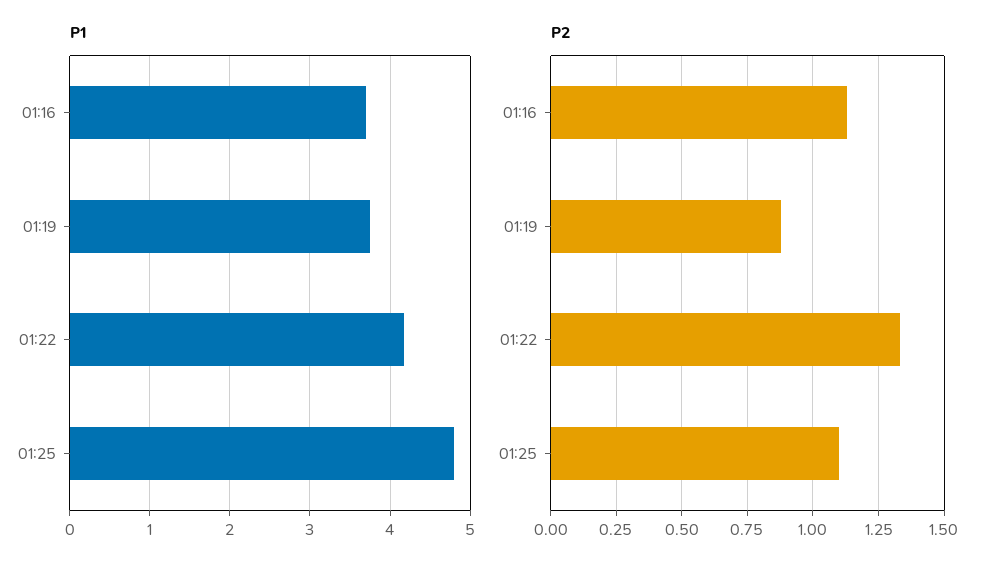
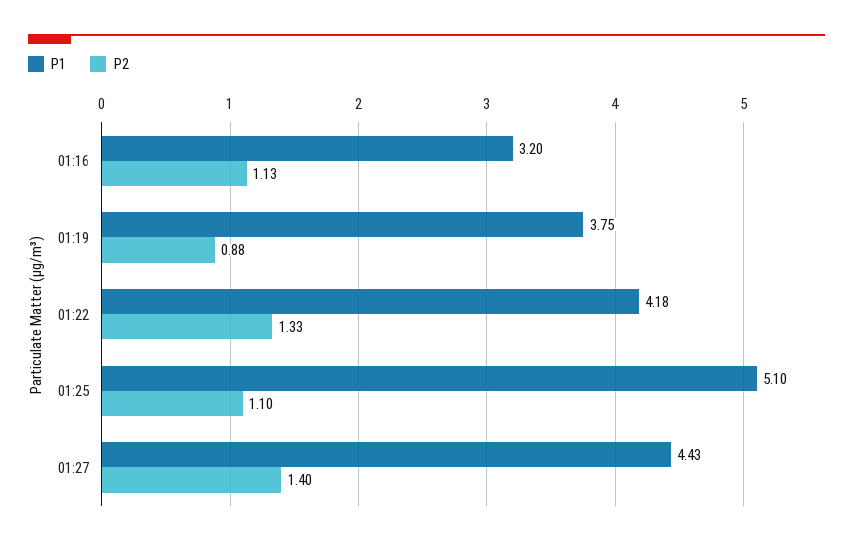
P1, 01:16: 3.7 -> 3.2
P1, 01:25: 4.8 -> 5.1
P1, 01:27: none -> 4.43
P2, 01:27: none -> 1.4

